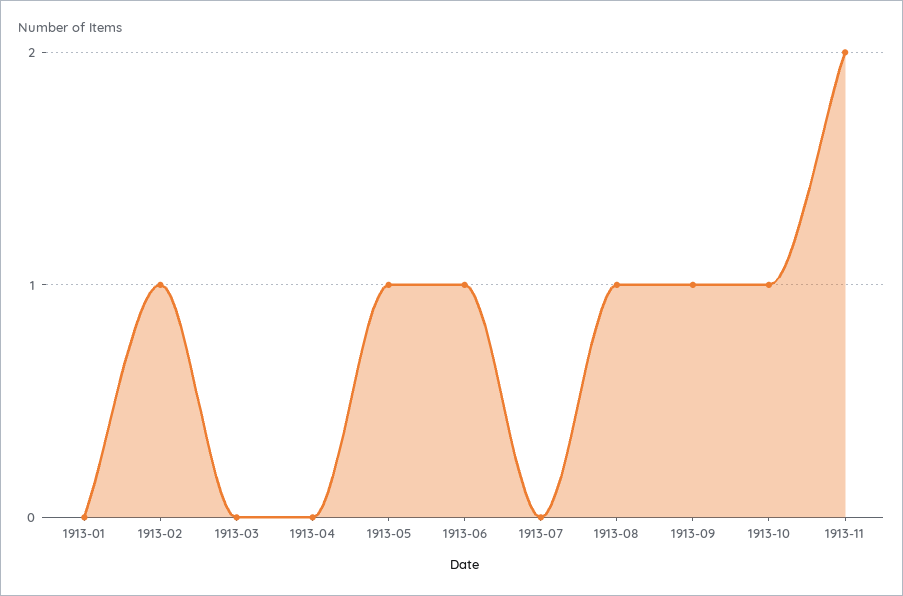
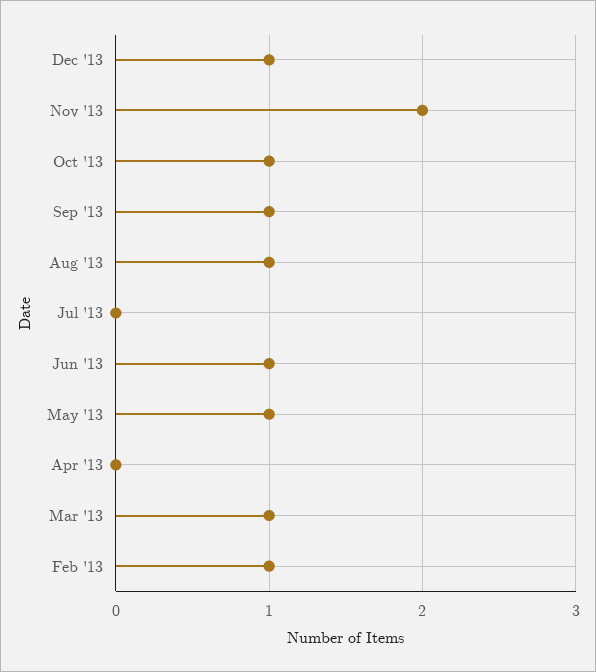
1913-01: 0 -> none
1913-03: 0 -> 1
Dec '13: none -> 1

